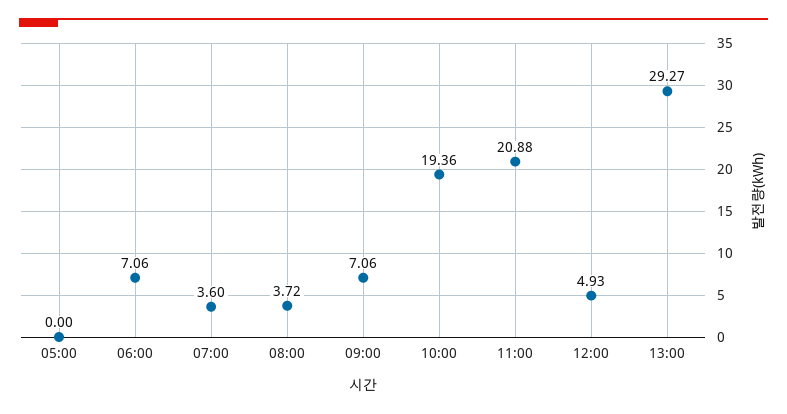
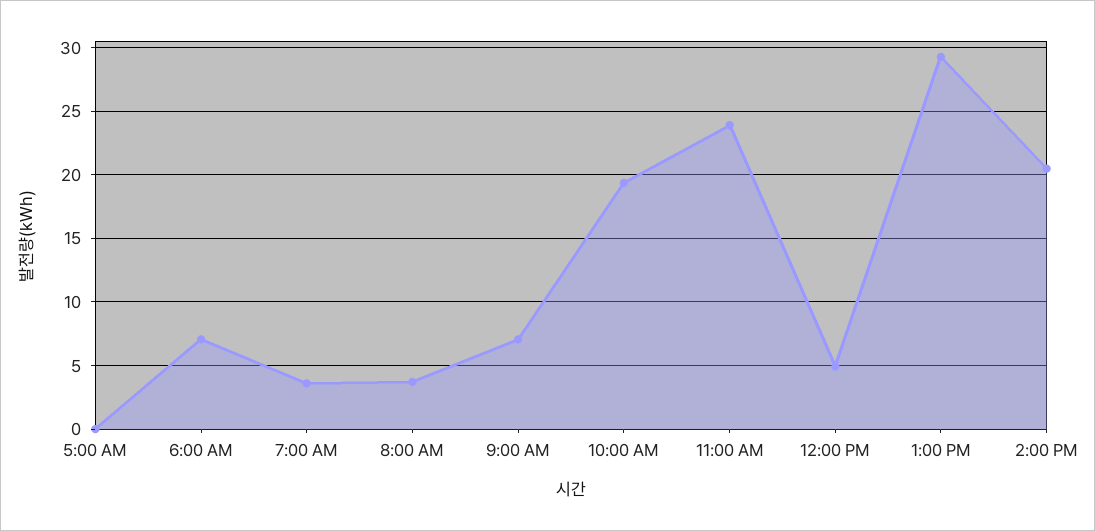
11:00: 20.88 -> 24
2:00 PM: none -> 20.5

